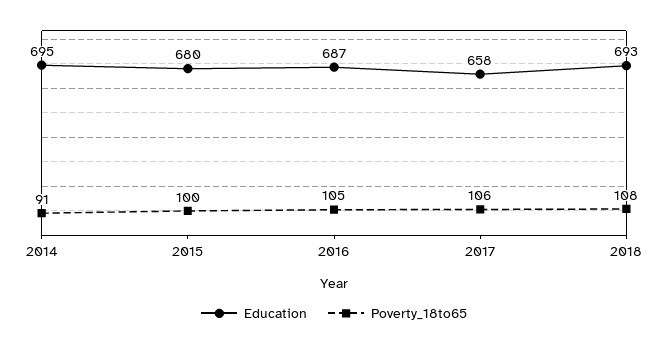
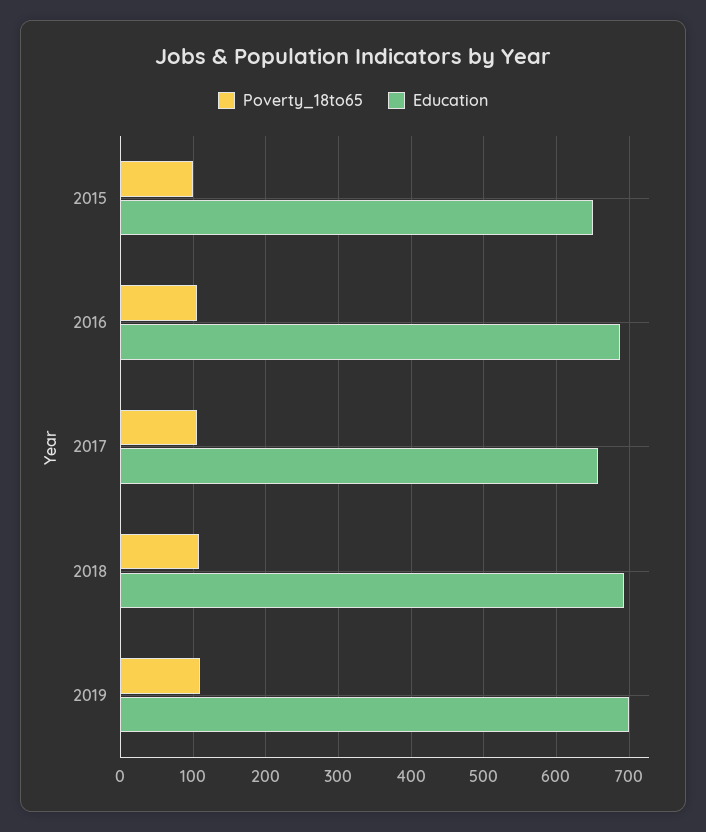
Education, 2014: 695 -> none
Poverty_18to65, 2014: 91 -> none
Education, 2015: 680 -> 650
Poverty_18to65, 2019: none -> 110
Education, 2019: none -> 700

